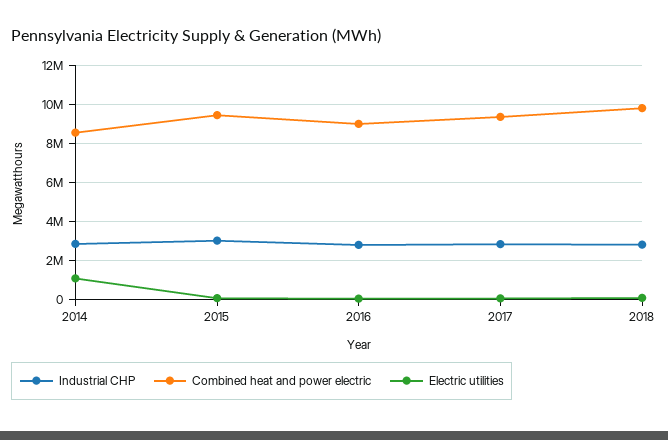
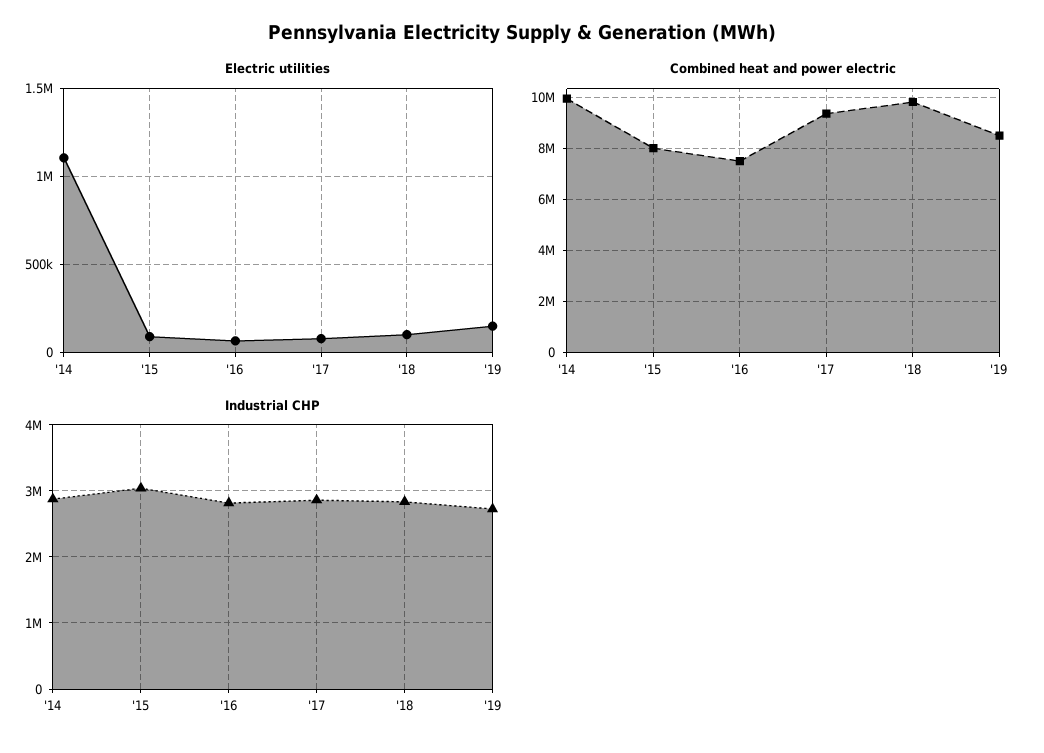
Combined heat and power electric, 2014: 8500000 -> 10000000
Combined heat and power electric, 2015: 9500000 -> 8000000
Combined heat and power electric, 2016: 9000000 -> 7500000
Electric utilities, '19: none -> 150000
Combined heat and power electric, '19: none -> 8500000
Industrial CHP, '19: none -> 2700000

